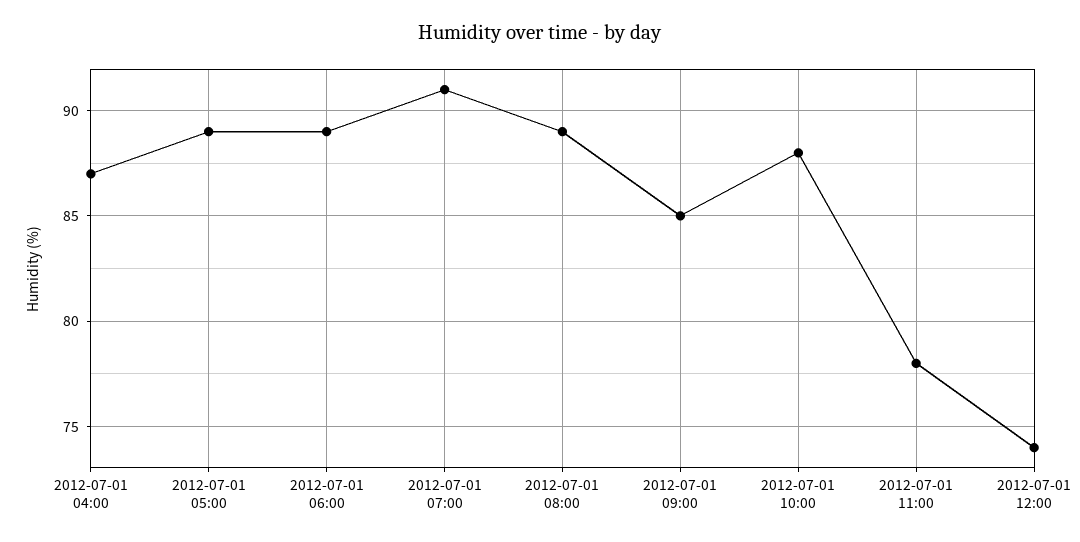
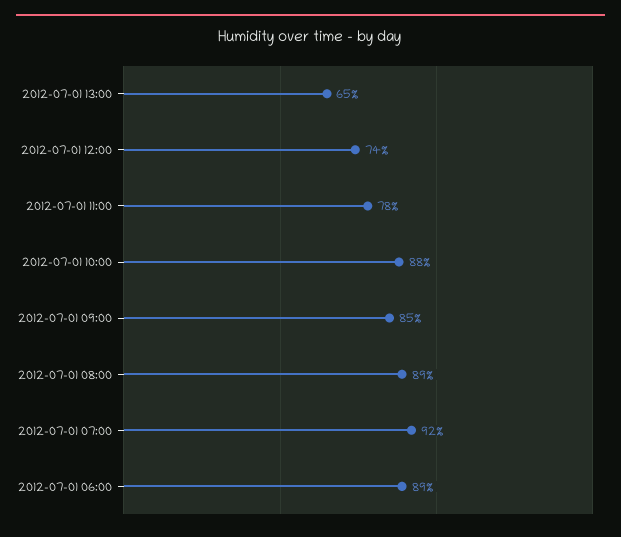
2012-07-01 04:00: 87 -> none
2012-07-01 05:00: 89 -> none
2012-07-01 07:00: 91 -> 92
2012-07-01 13:00: none -> 65

